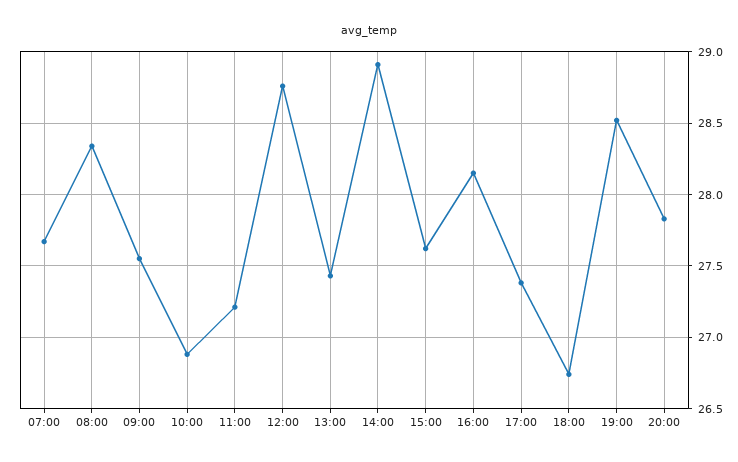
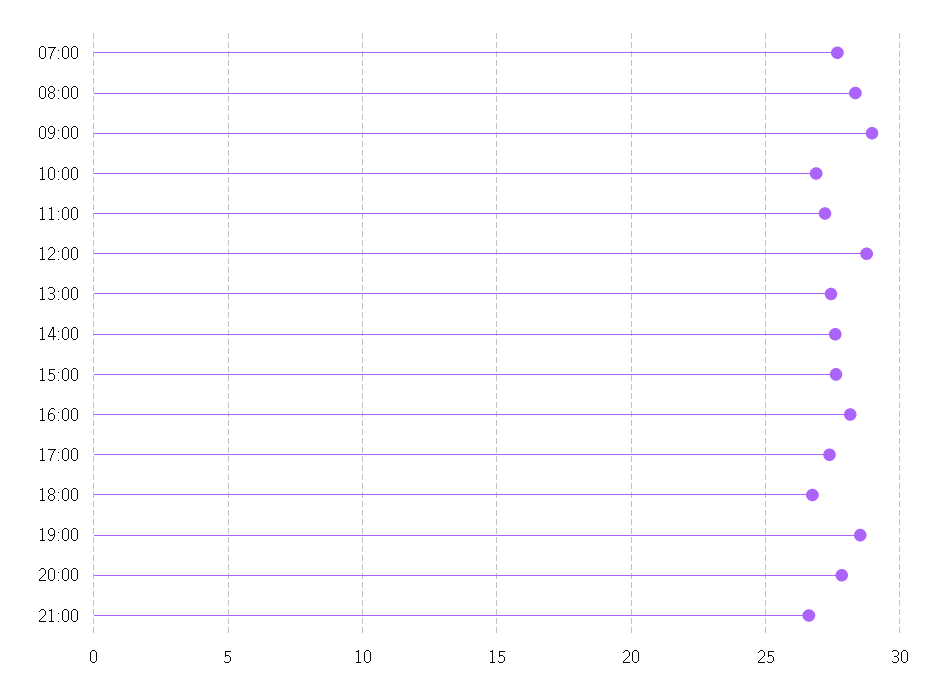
09:00: 27.55 -> 29
14:00: 28.9 -> 27.5
21:00: none -> 26.5

